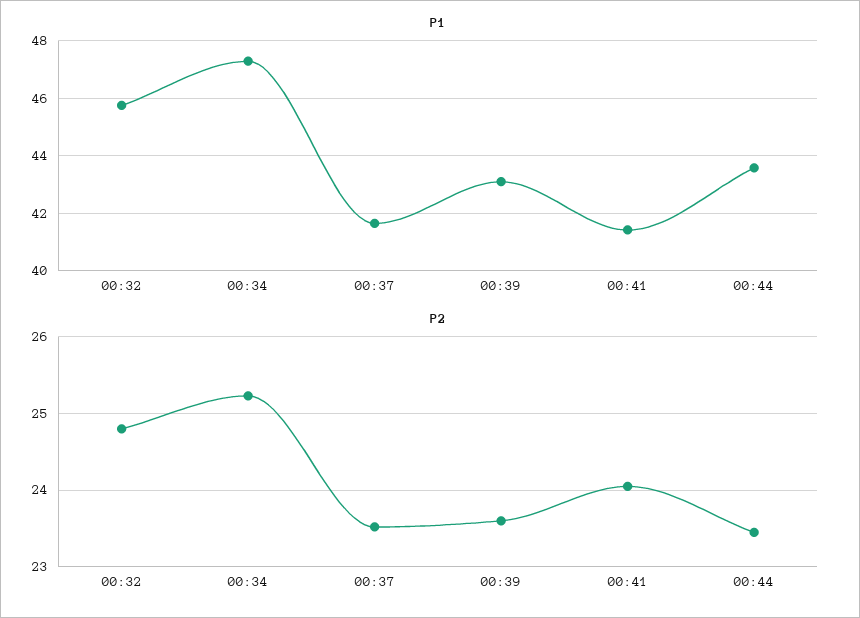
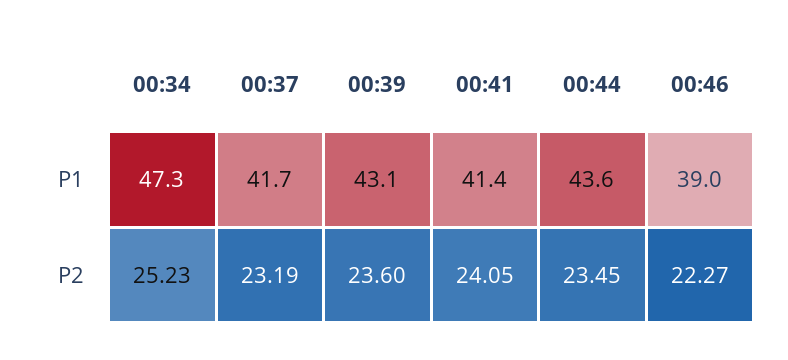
P1, 00:32: 45.75 -> none
P2, 00:32: 24.8 -> none
P2, 00:37: 23.5 -> 23.19
P1, 00:46: none -> 39
P2, 00:46: none -> 22.27

